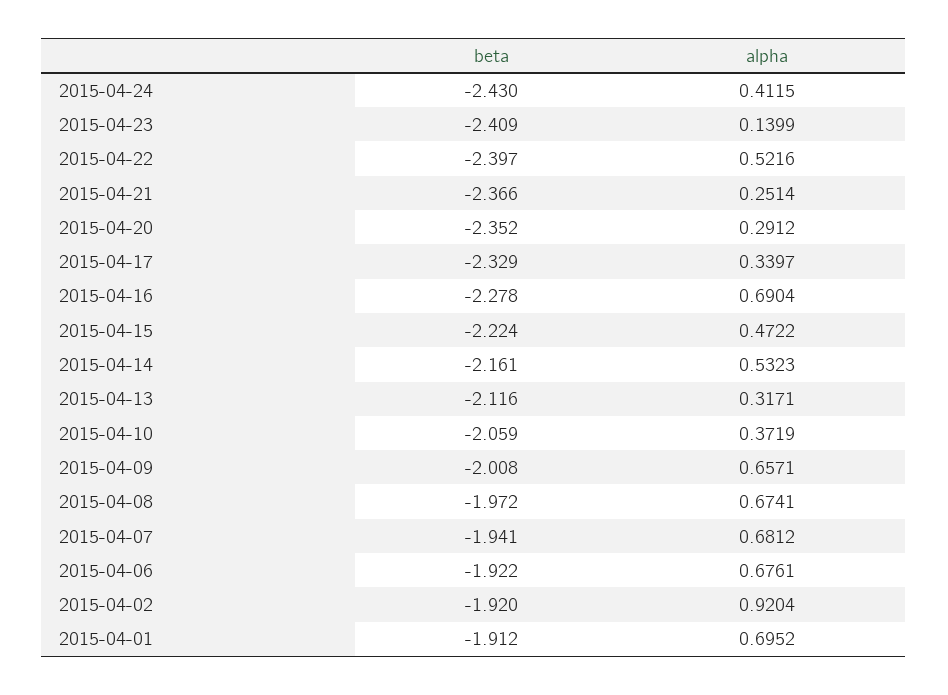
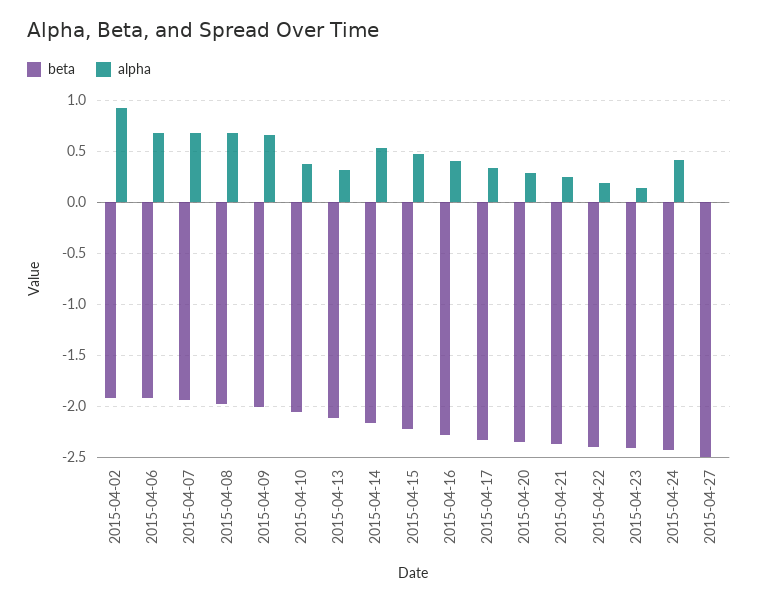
alpha, 2015-04-22: 0.5216 -> 0.2
alpha, 2015-04-16: 0.6904 -> 0.4
beta, 2015-04-01: -1.912 -> none
alpha, 2015-04-01: 0.6952 -> none
beta, 2015-04-27: none -> -2.5
alpha, 2015-04-27: none -> 0

